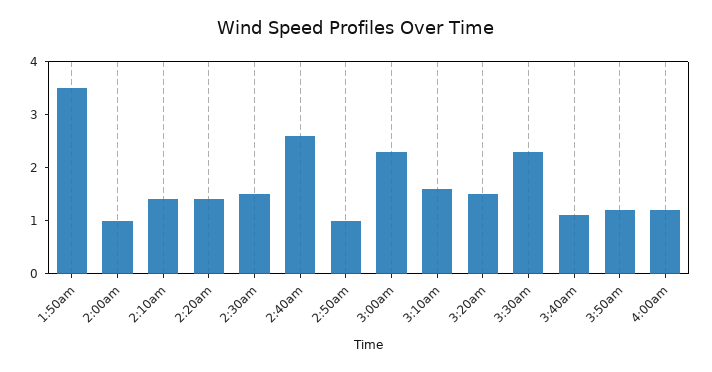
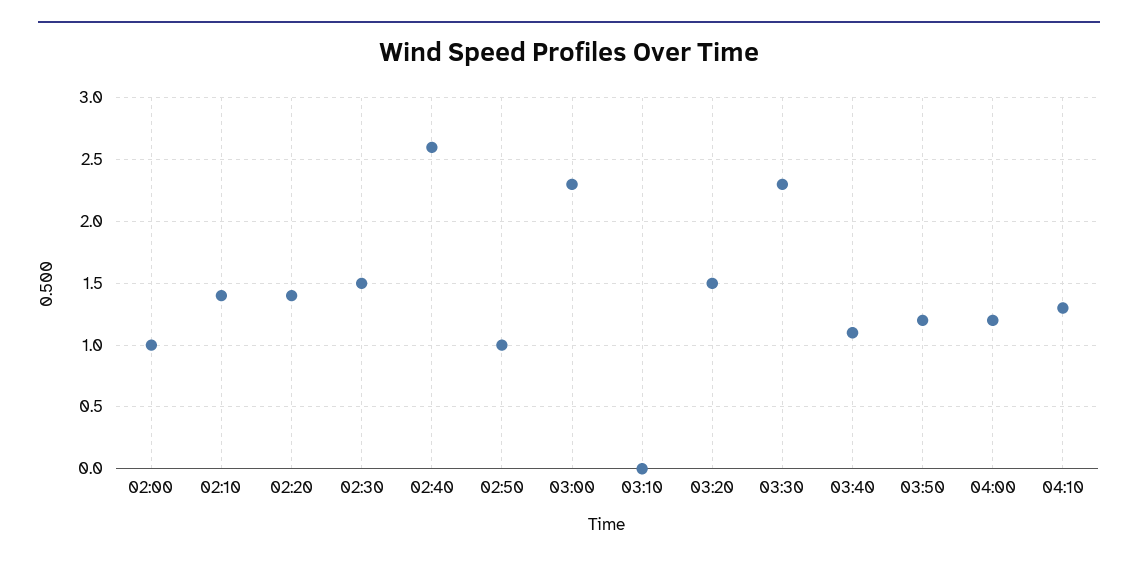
1:50am: 3.5 -> none
3:10am: 1.5 -> 0
04:10: none -> 1.3

